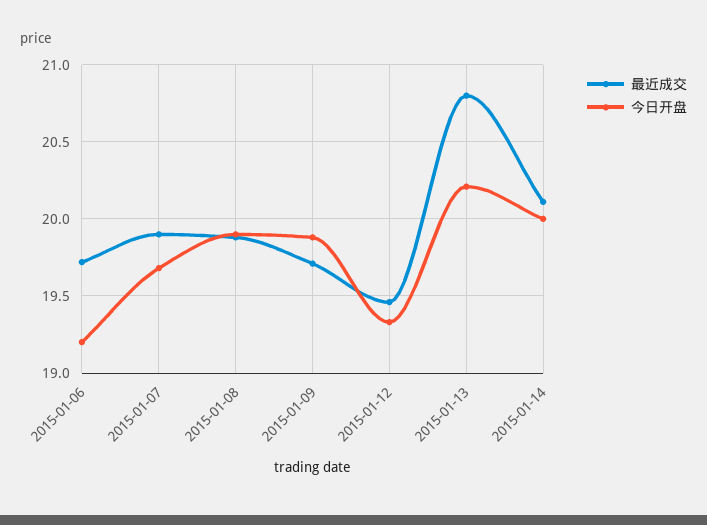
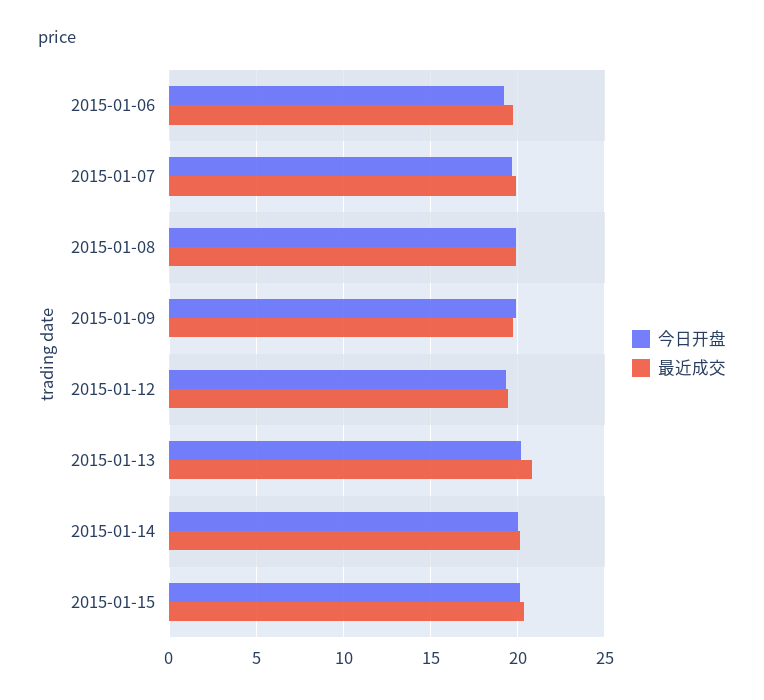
今日开盘, 2015-01-15: none -> 20
最近成交, 2015-01-15: none -> 20.5

